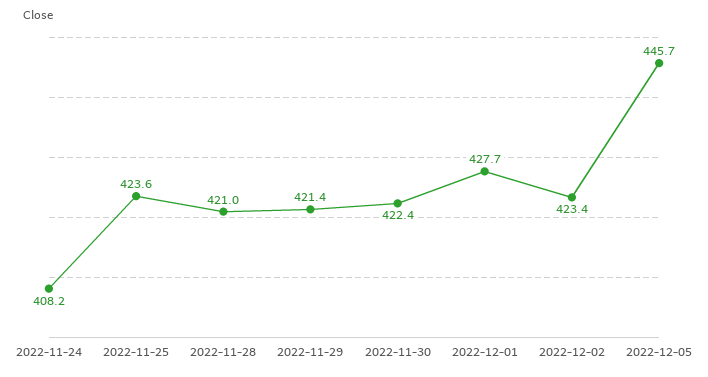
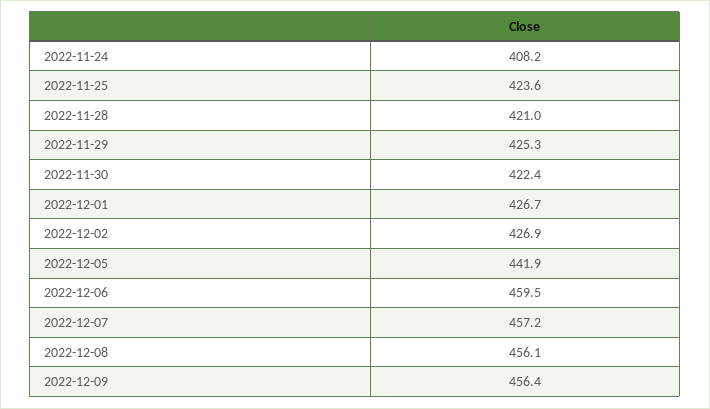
2022-11-29: 421.4 -> 425.3
2022-12-01: 427.7 -> 426.7
2022-12-02: 423.4 -> 426.9
2022-12-05: 445.7 -> 441.9
2022-12-06: none -> 459.5
2022-12-07: none -> 457.2
2022-12-08: none -> 456.1
2022-12-09: none -> 456.4

